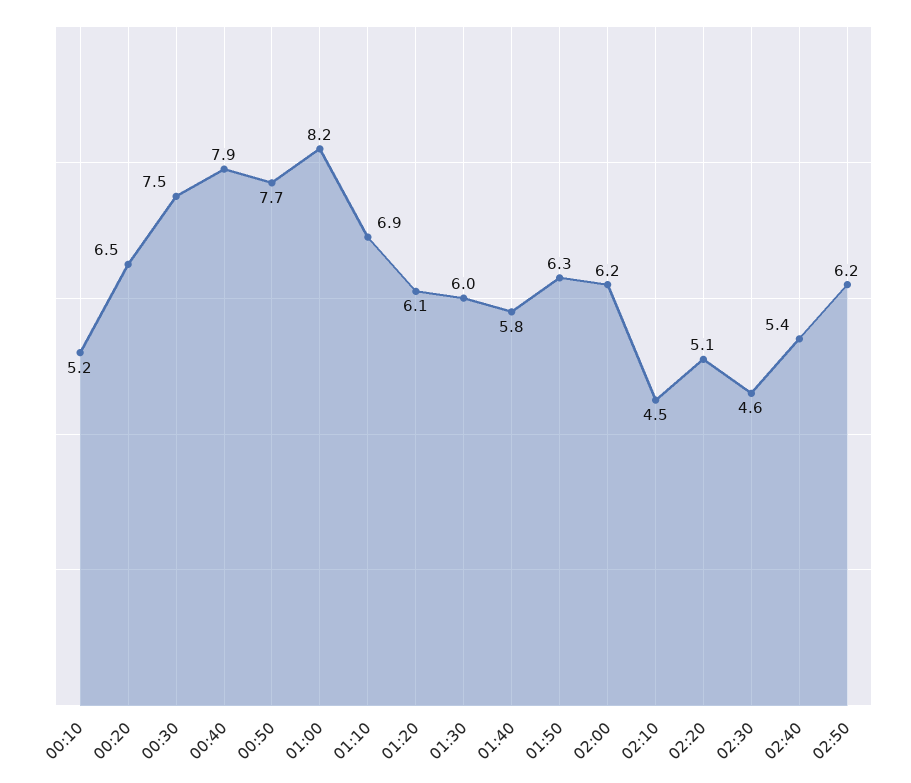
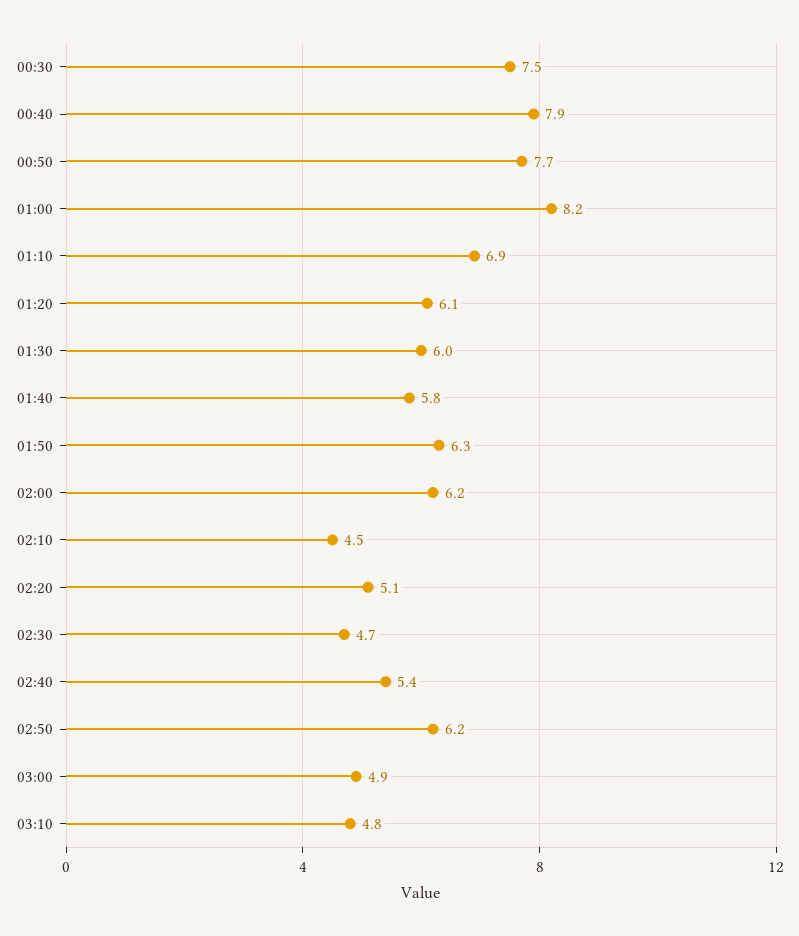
00:10: 5.2 -> none
00:20: 6.5 -> none
02:30: 4.6 -> 4.7
03:00: none -> 4.9
03:10: none -> 4.8

